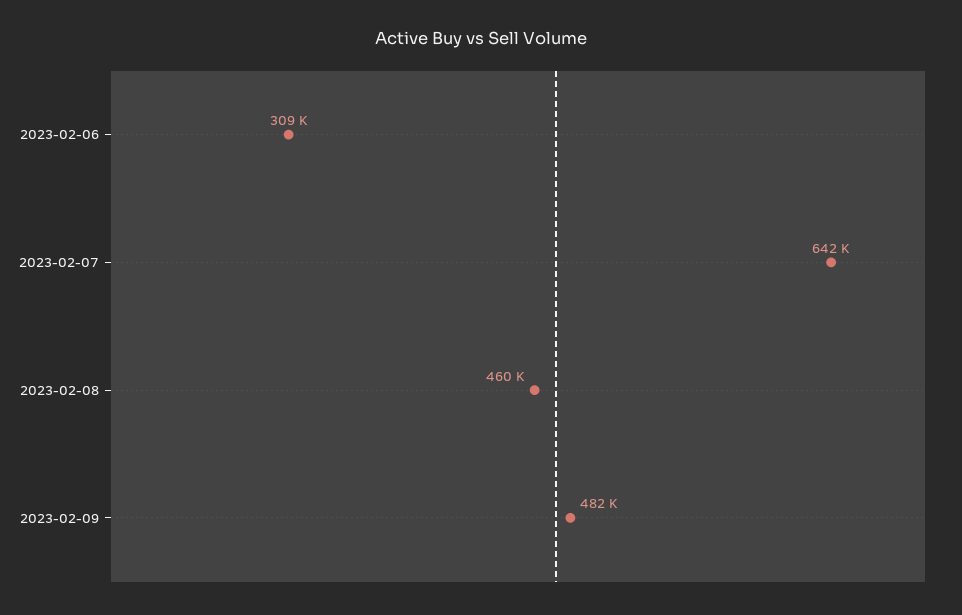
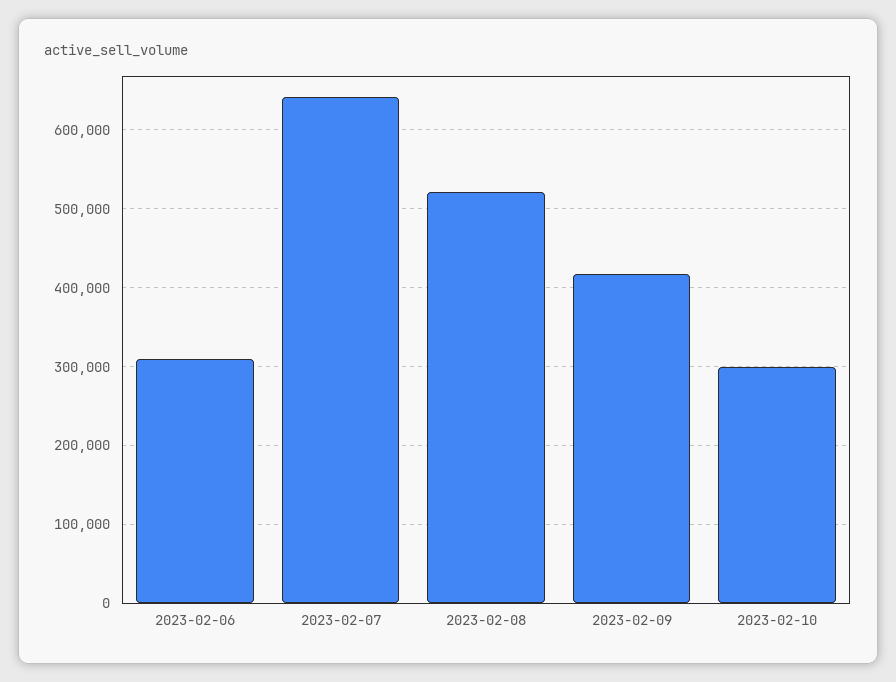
2023-02-08: 460000 -> 520000
2023-02-09: 482000 -> 420000
2023-02-10: none -> 300000

